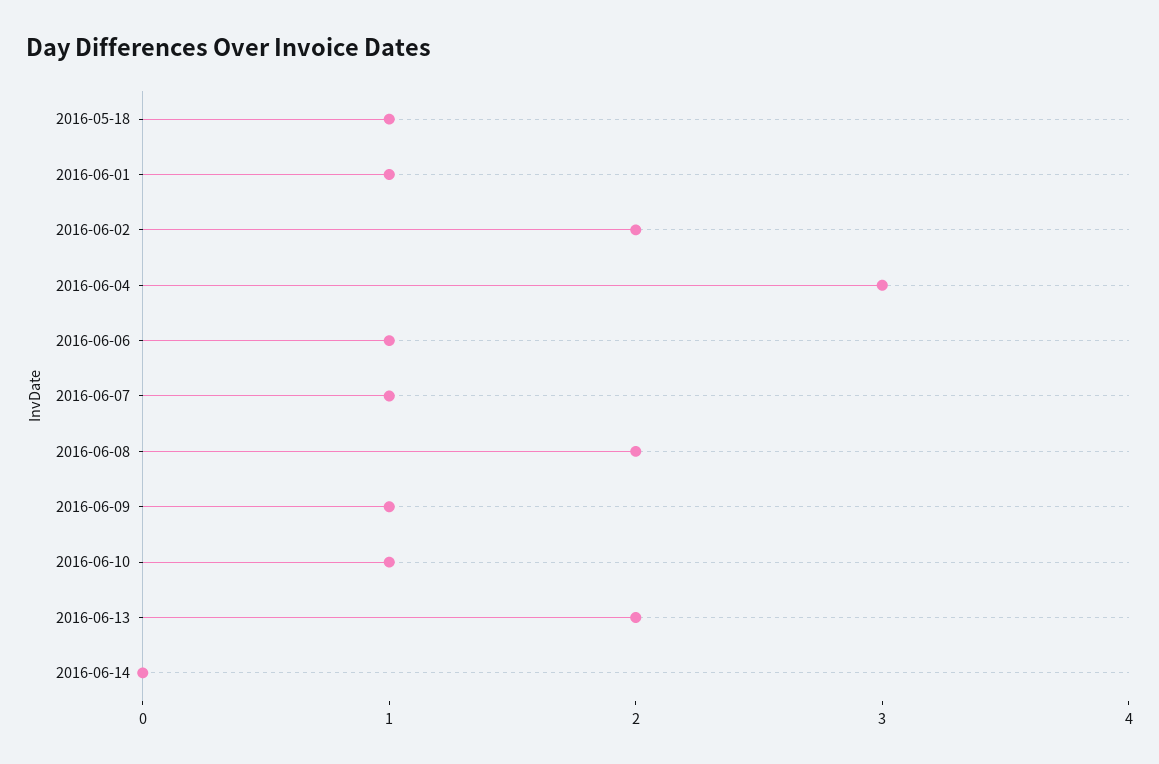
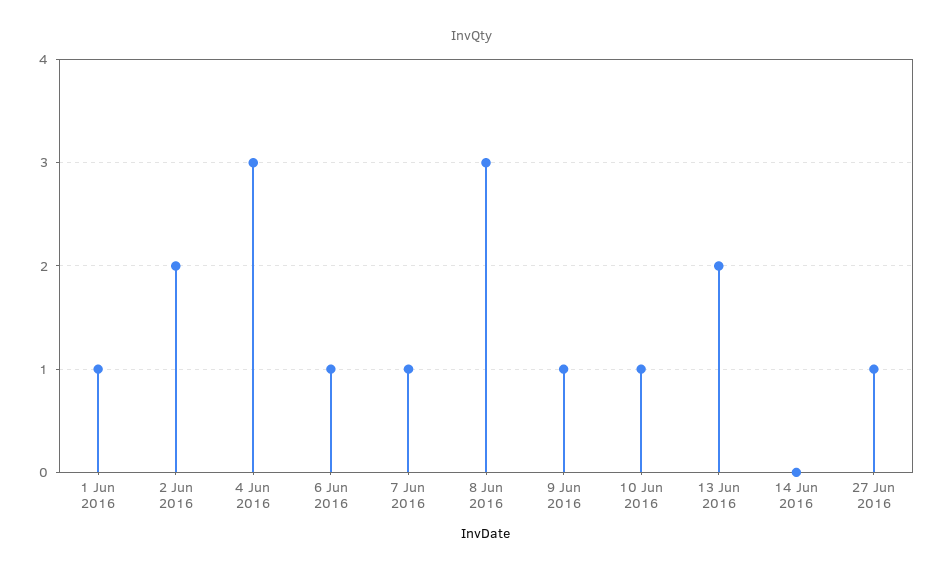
2016-05-18: 1 -> none
2016-06-08: 2 -> 3
27 Jun 2016: none -> 1

